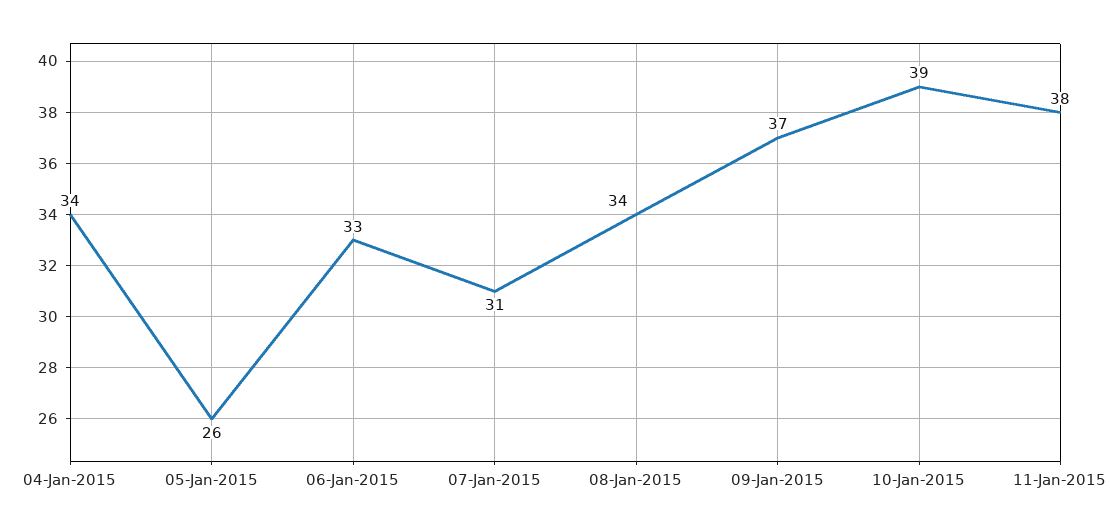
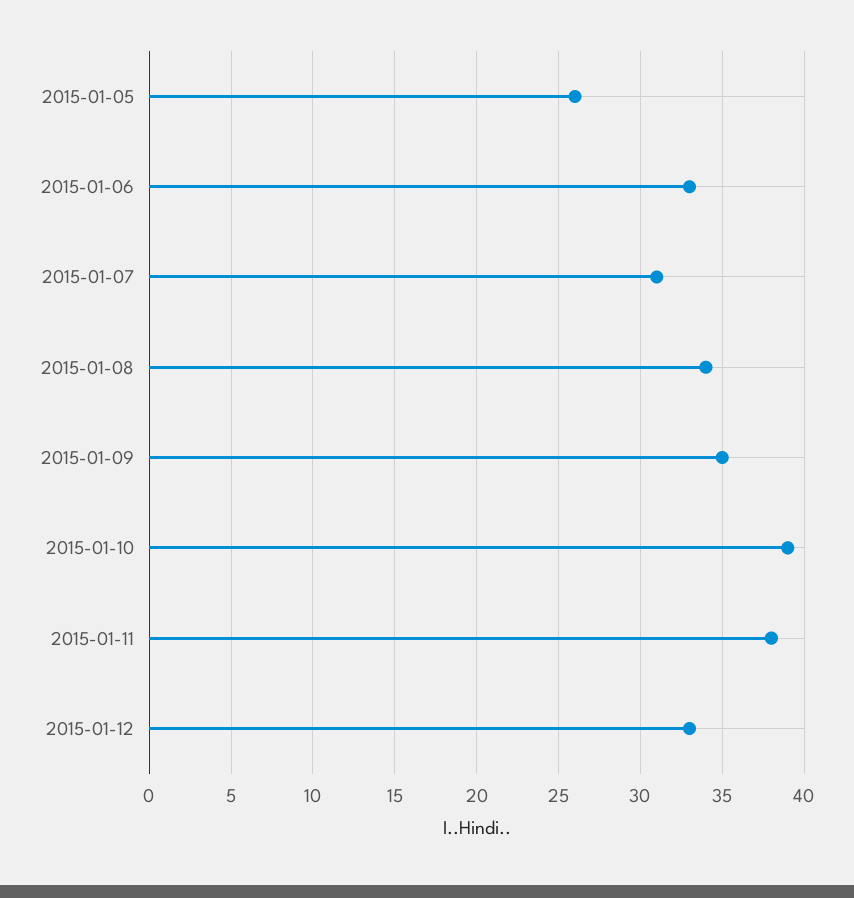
04-Jan-2015: 34 -> none
09-Jan-2015: 37 -> 35
2015-01-12: none -> 33

